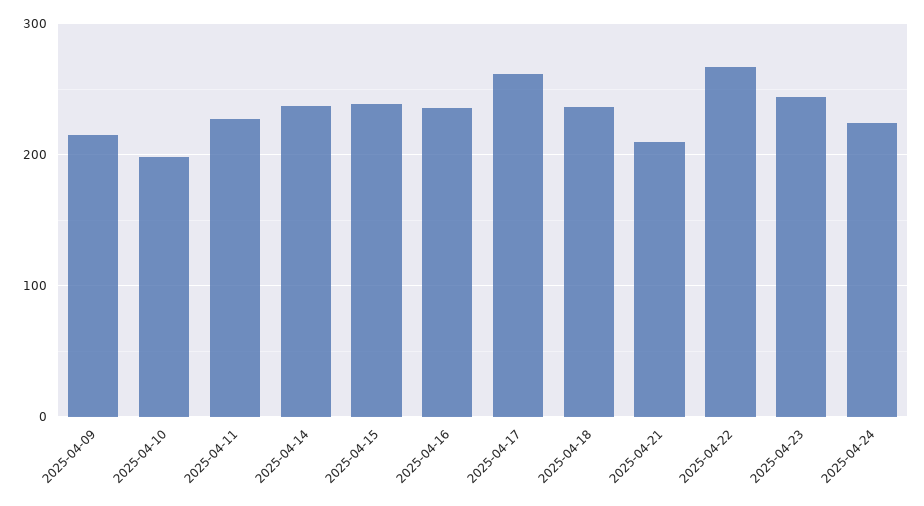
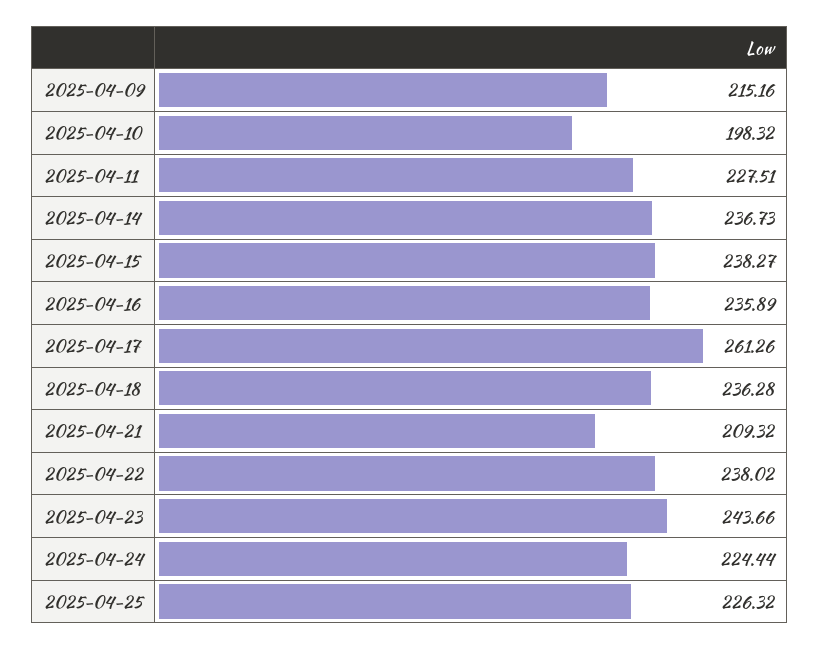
2025-04-22: 270 -> 238.02
2025-04-25: none -> 226.32

